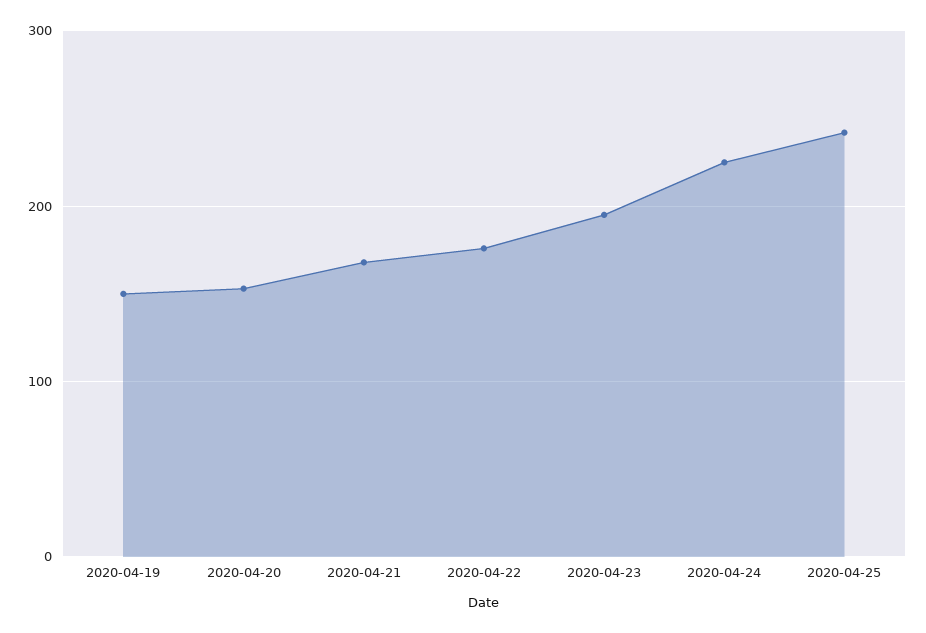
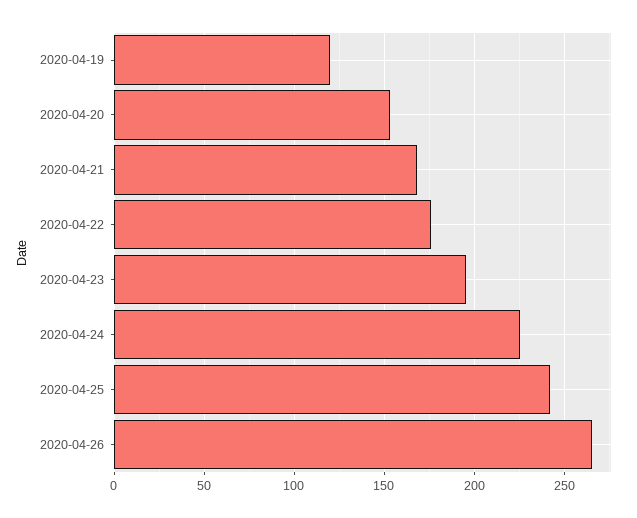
2020-04-19: 150 -> 120
2020-04-26: none -> 265

